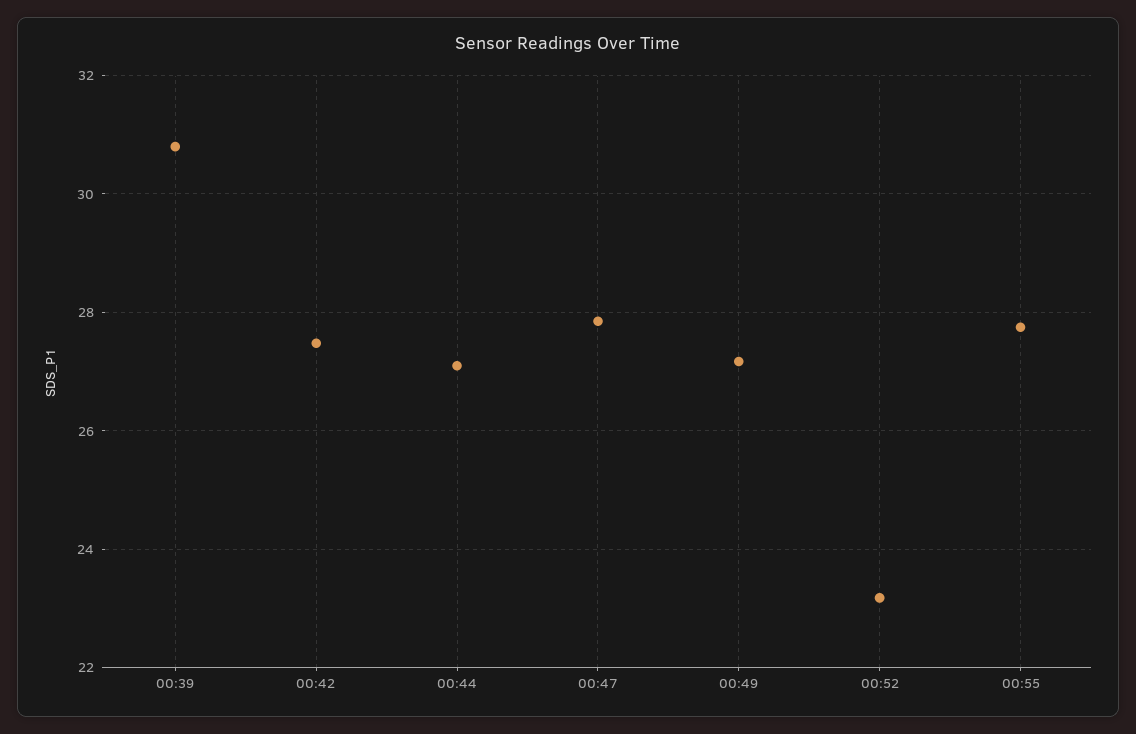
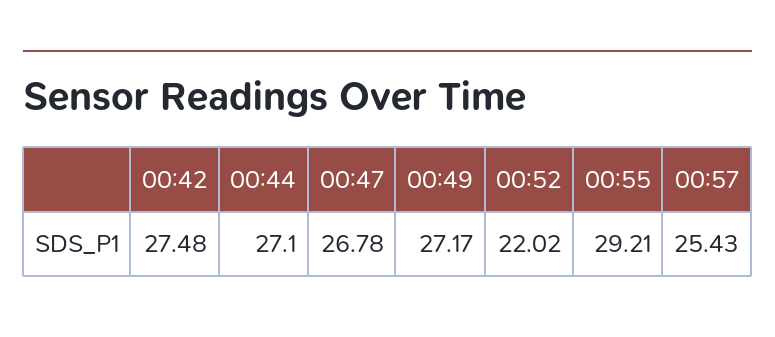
00:39: 30.8 -> none
00:47: 27.8 -> 26.78
00:52: 23.2 -> 22.02
00:55: 27.8 -> 29.21
00:57: none -> 25.43

